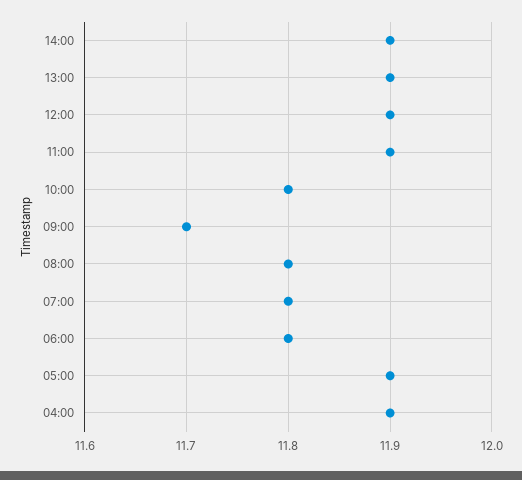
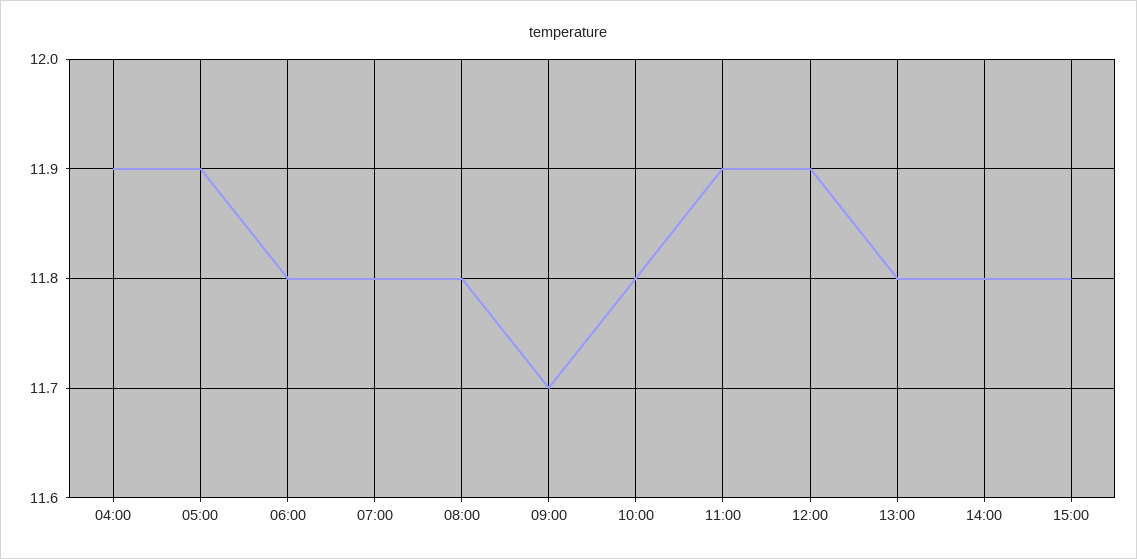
14:00: 11.9 -> 11.8
13:00: 11.9 -> 11.8
15:00: none -> 11.8

